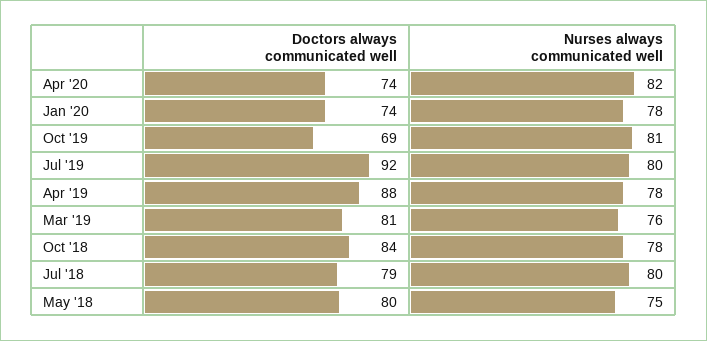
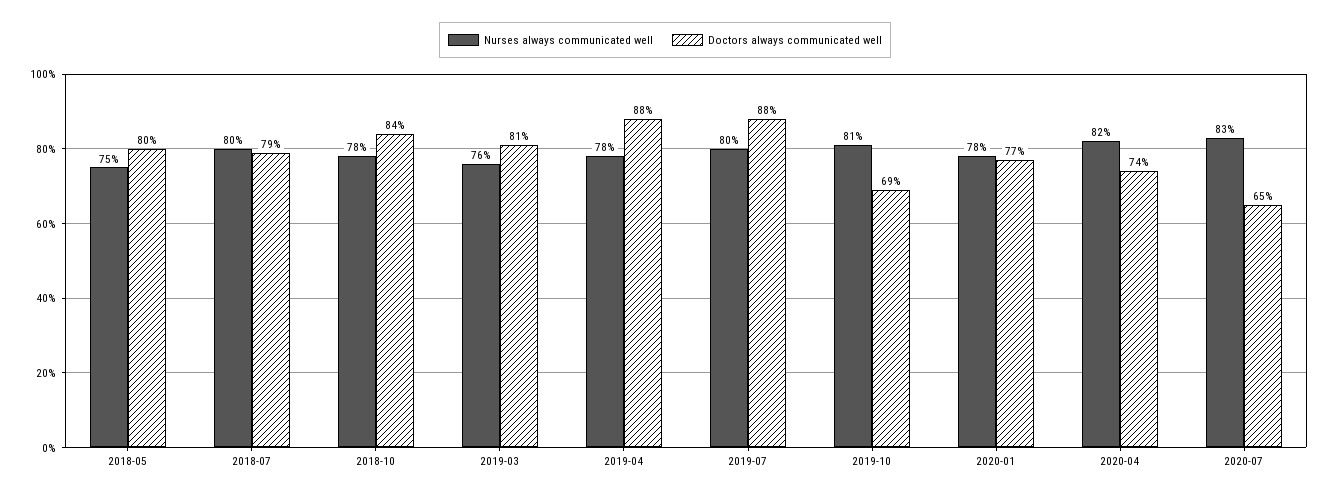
Doctors always communicated well, Jan '20: 74 -> 77
Doctors always communicated well, Jul '19: 92 -> 88
Nurses always communicated well, 2020-07: none -> 83
Doctors always communicated well, 2020-07: none -> 65

